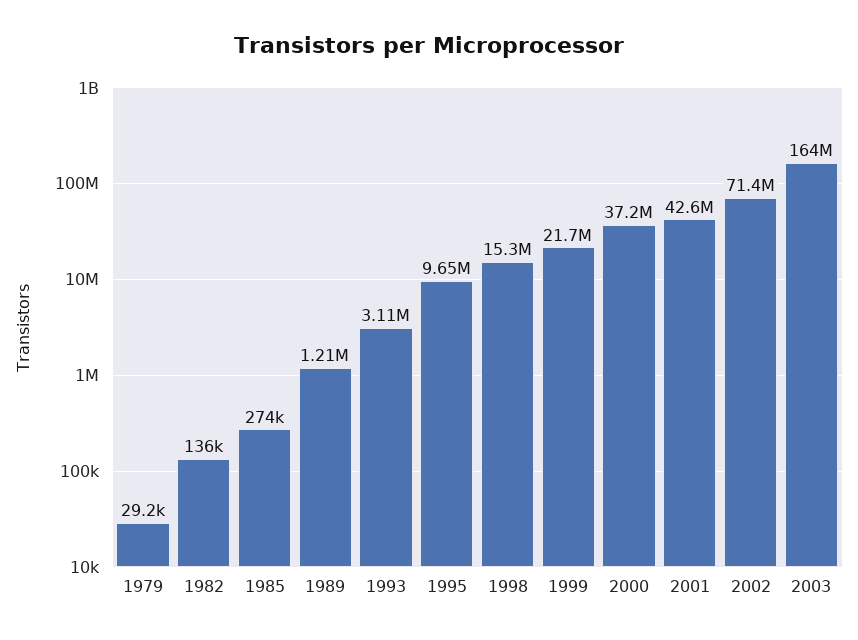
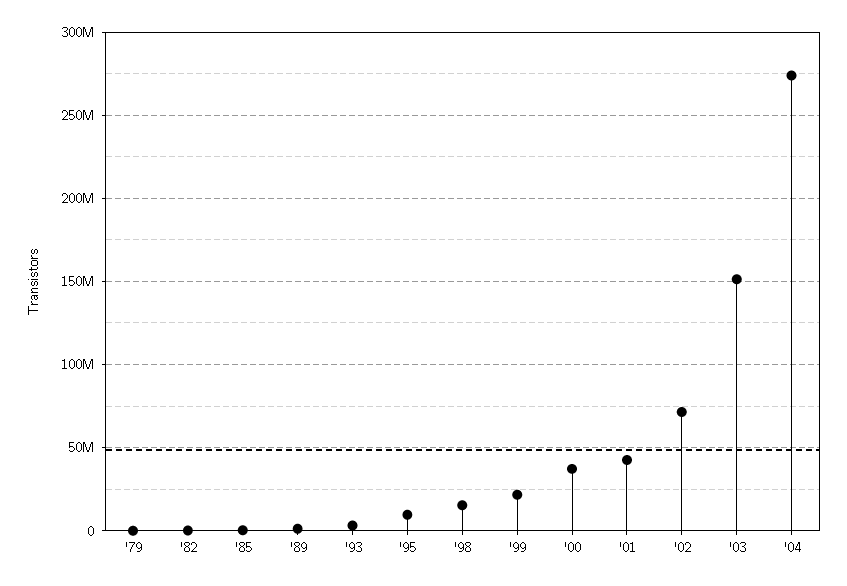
2003: 164000000 -> 150000000
'04: none -> 275000000

